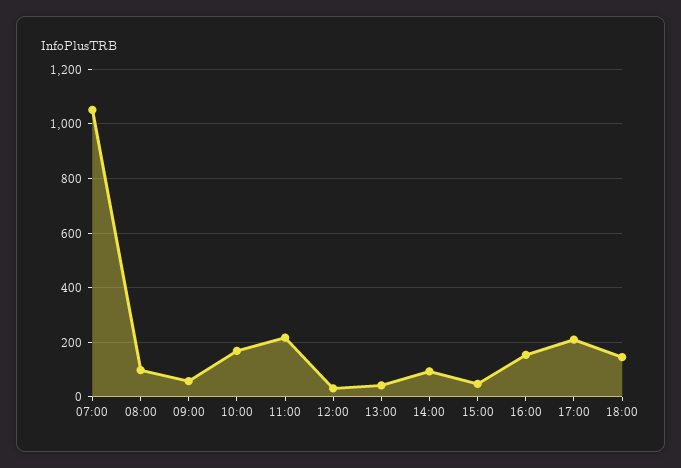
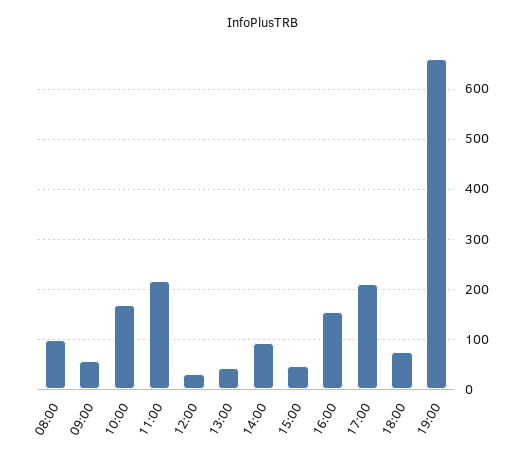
07:00: 1050 -> none
18:00: 150 -> 80
19:00: none -> 660

